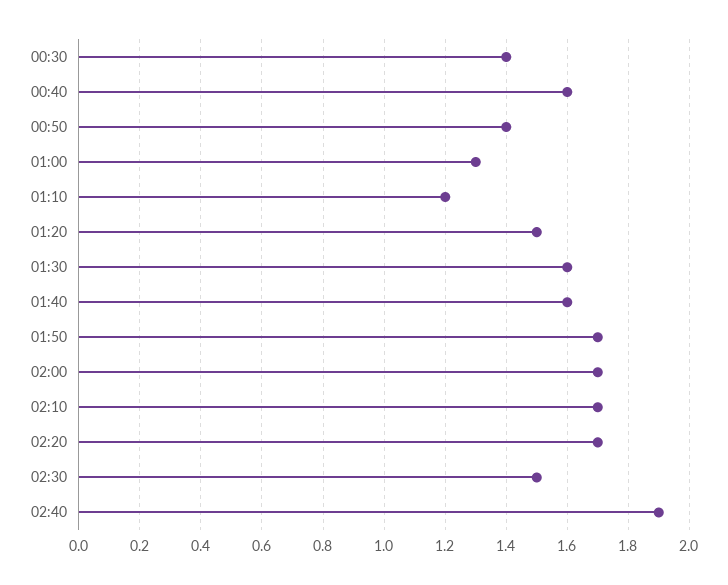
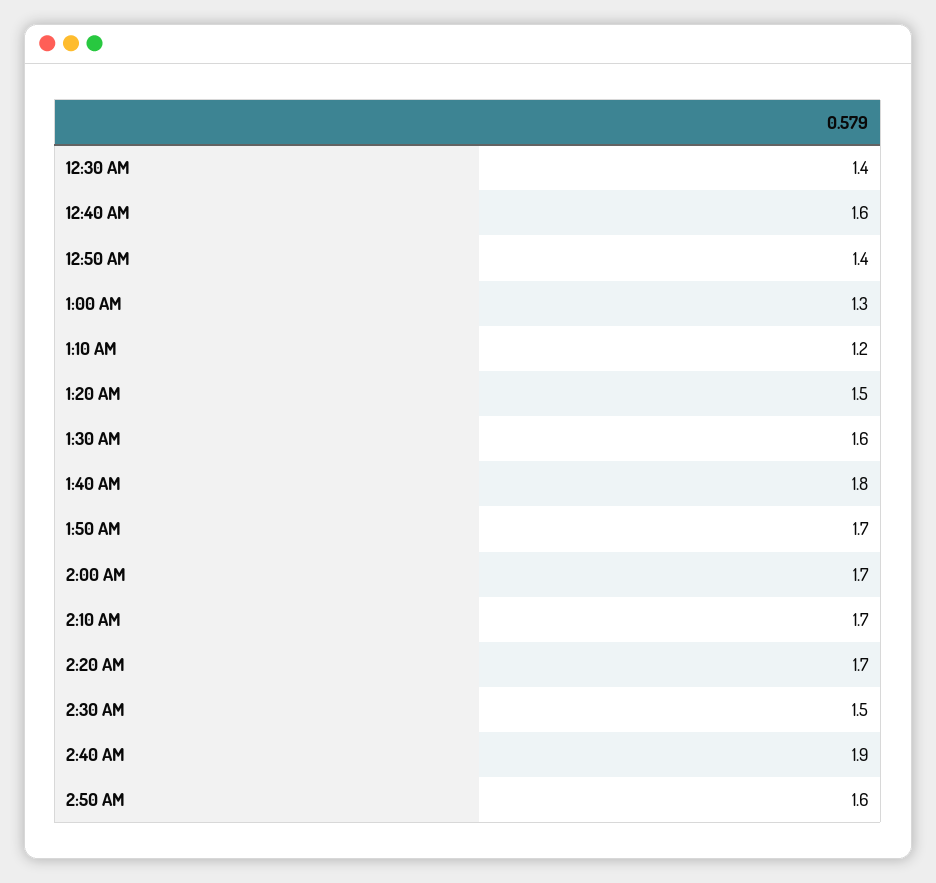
01:40: 1.6 -> 1.8
2:50 AM: none -> 1.6

